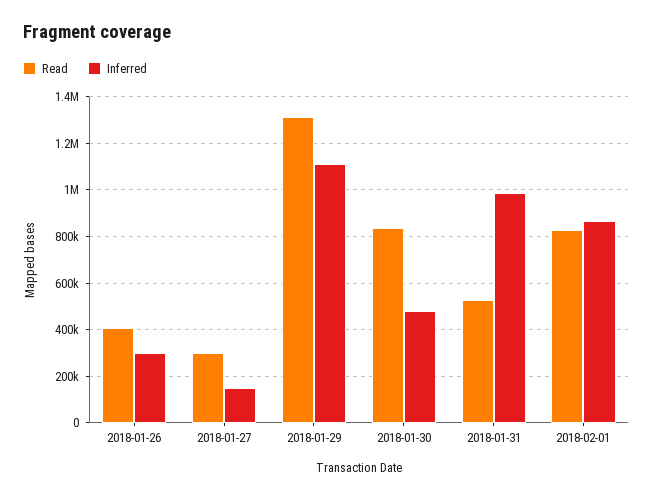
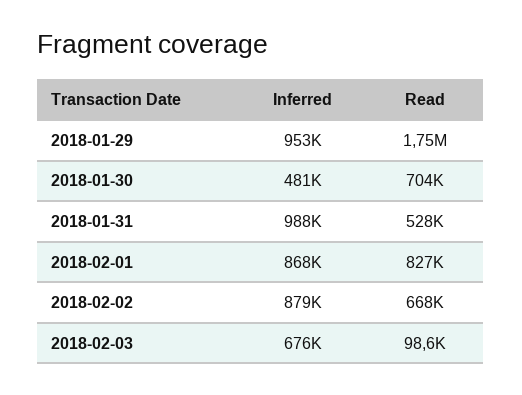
Read, 2018-01-26: 400000 -> none
Inferred, 2018-01-26: 300000 -> none
Read, 2018-01-27: 300000 -> none
Inferred, 2018-01-27: 150000 -> none
Read, 2018-01-29: 1300000 -> 1750000
Inferred, 2018-01-29: 1100000 -> 953000
Read, 2018-01-30: 850000 -> 704000
Inferred, 2018-02-02: none -> 879000
Read, 2018-02-02: none -> 668000
Inferred, 2018-02-03: none -> 676000
Read, 2018-02-03: none -> 98600

